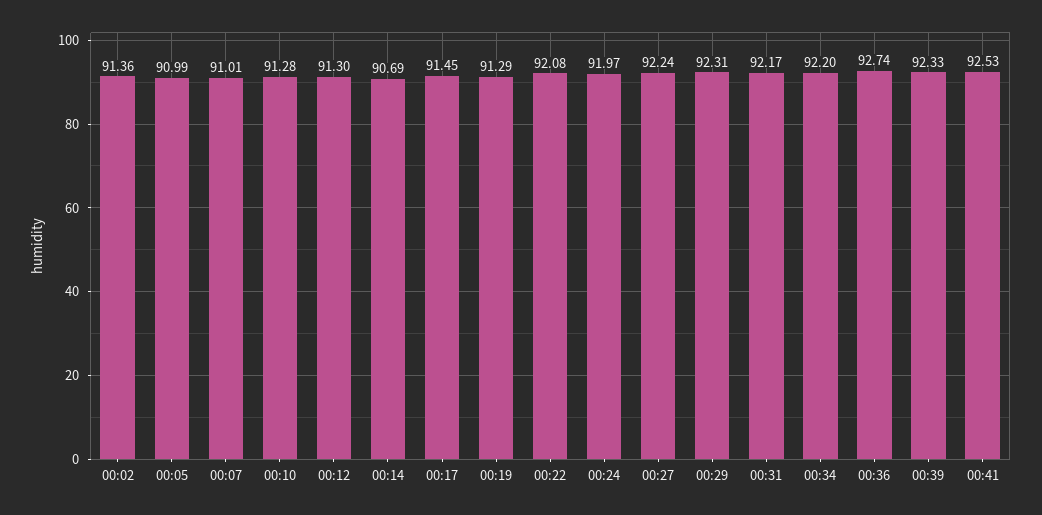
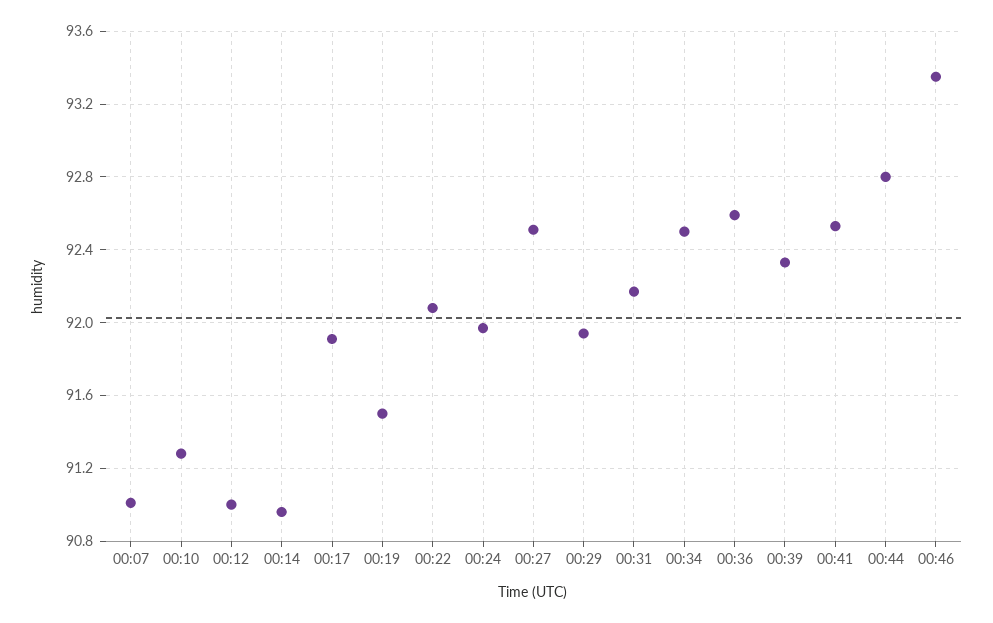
00:02: 91.36 -> none
00:05: 90.99 -> none
00:12: 91.3 -> 91
00:14: 90.69 -> 90.95
00:17: 91.45 -> 91.9
00:19: 91.29 -> 91.5
00:27: 92.24 -> 92.5
00:29: 92.31 -> 91.95
00:34: 92.2 -> 92.5
00:36: 92.74 -> 92.6
00:44: none -> 92.8
00:46: none -> 93.35

